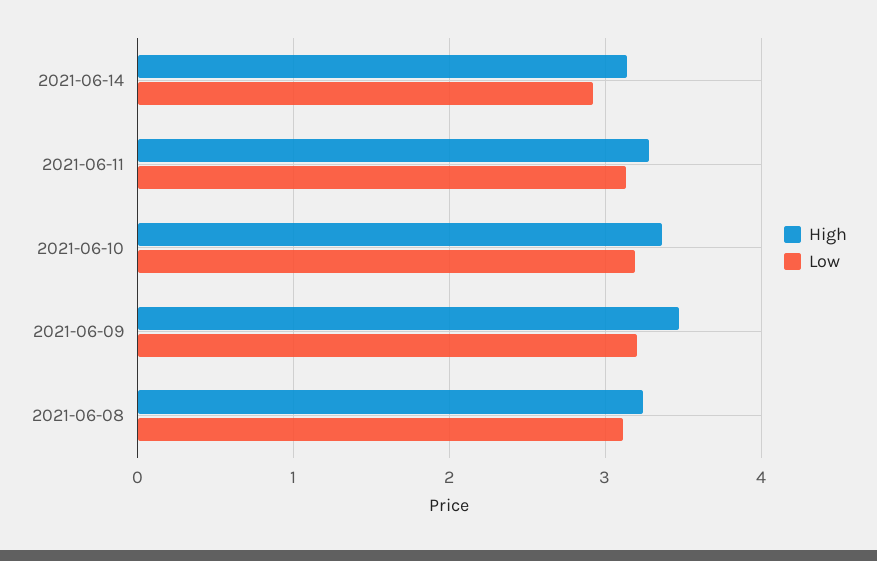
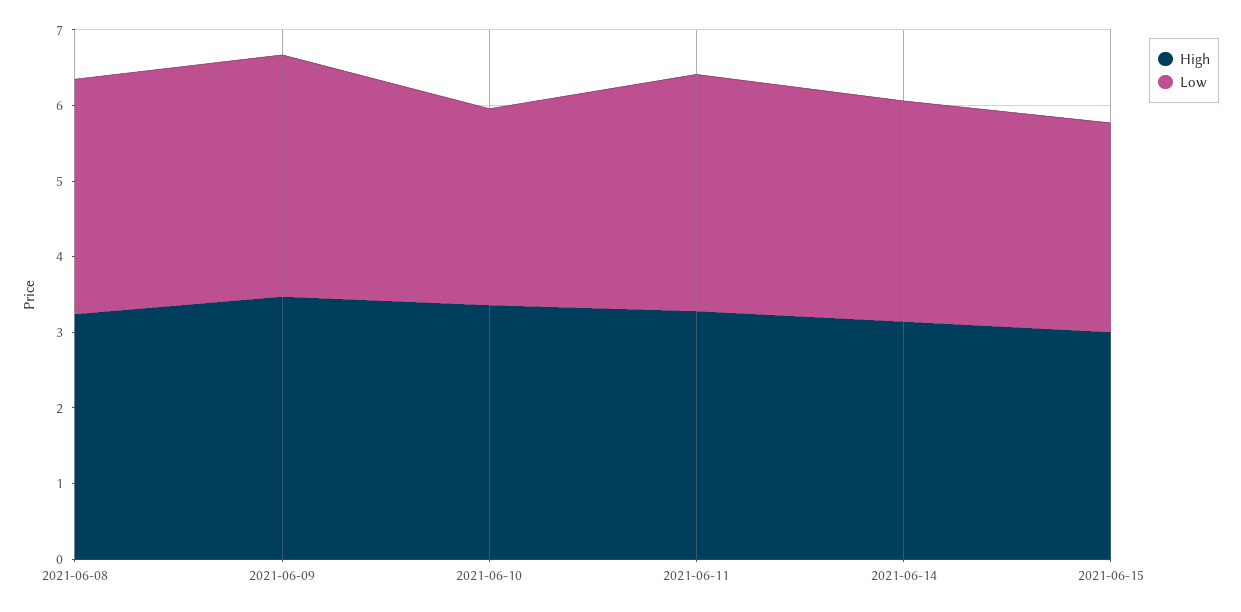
Low, 2021-06-10: 3.2 -> 2.6
High, 2021-06-15: none -> 3
Low, 2021-06-15: none -> 2.8

